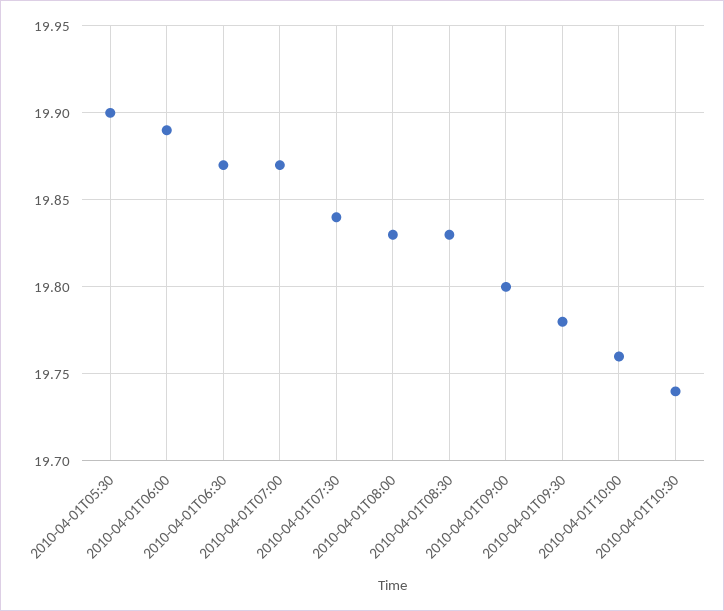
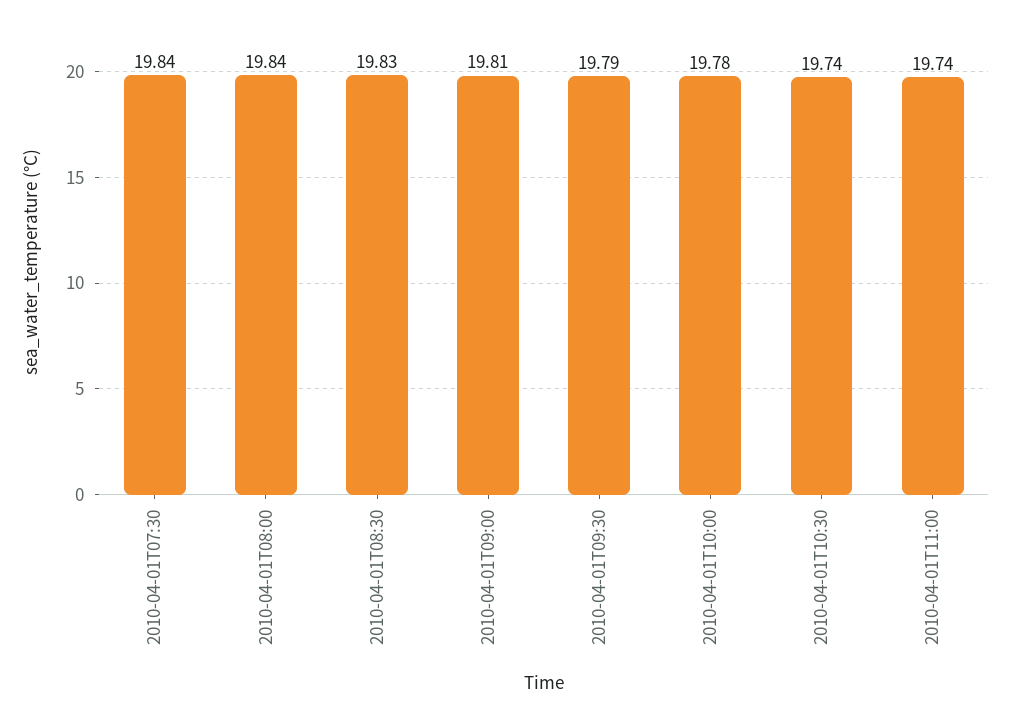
2010-04-01T05:30: 19.9 -> none
2010-04-01T06:00: 19.89 -> none
2010-04-01T06:30: 19.87 -> none
2010-04-01T07:00: 19.87 -> none
2010-04-01T08:00: 19.83 -> 19.84
2010-04-01T09:00: 19.8 -> 19.81
2010-04-01T09:30: 19.78 -> 19.79
2010-04-01T10:00: 19.76 -> 19.78
2010-04-01T11:00: none -> 19.74

